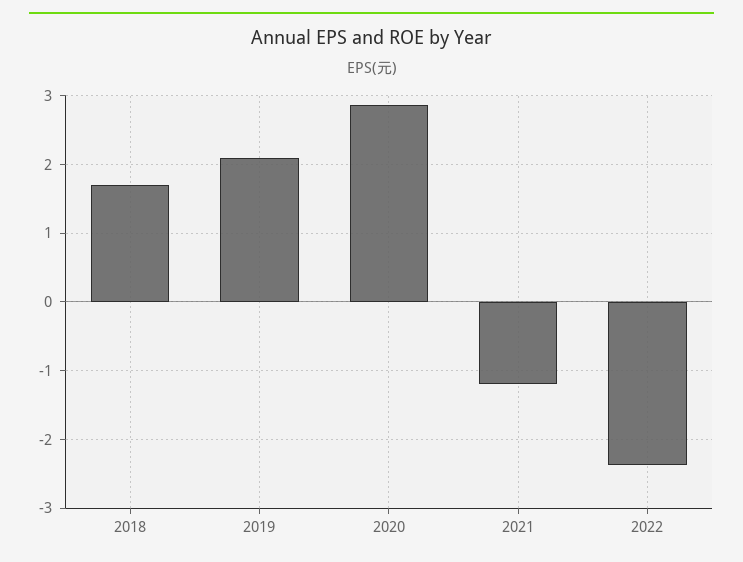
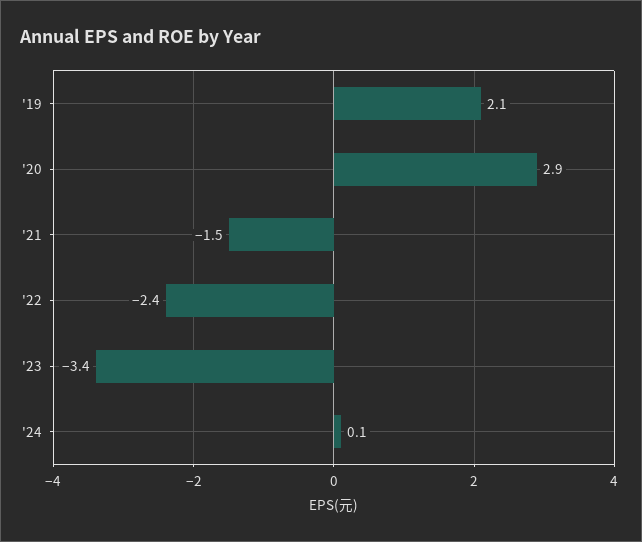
2018: 1.7 -> none
2021: -1.2 -> -1.5
'23: none -> -3.4
'24: none -> 0.1

